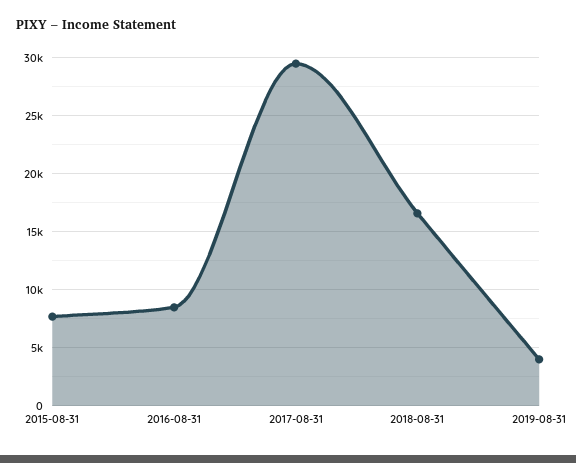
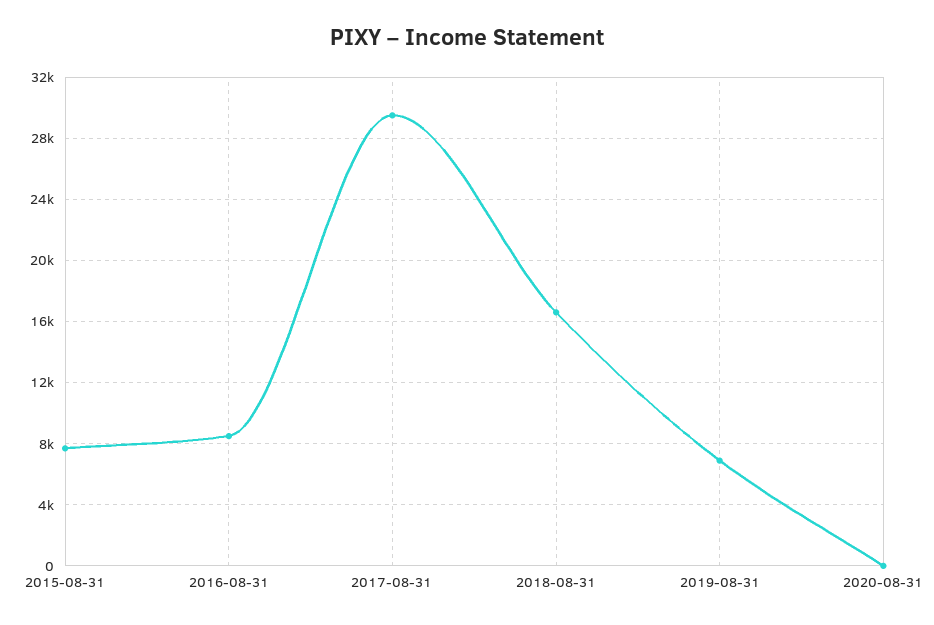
2019-08-31: 4000 -> 7000
2020-08-31: none -> 0

